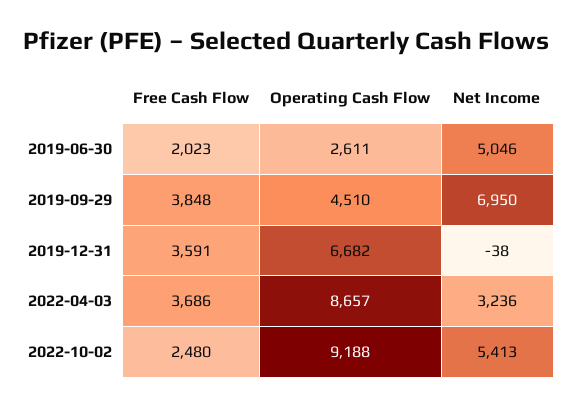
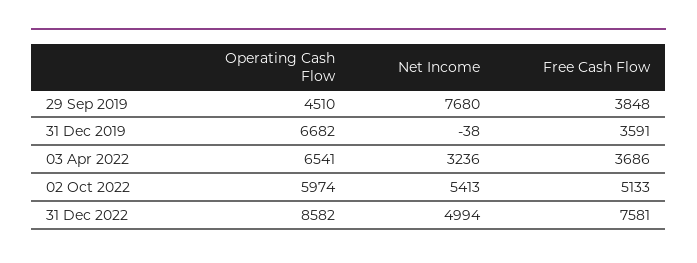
Free Cash Flow, 2019-06-30: 2023 -> none
Operating Cash Flow, 2019-06-30: 2611 -> none
Net Income, 2019-06-30: 5046 -> none
Net Income, 2019-09-29: 6950 -> 7680
Operating Cash Flow, 2022-04-03: 8657 -> 6541
Free Cash Flow, 2022-10-02: 2480 -> 5133
Operating Cash Flow, 2022-10-02: 9188 -> 5974
Operating Cash Flow, 31 Dec 2022: none -> 8582
Net Income, 31 Dec 2022: none -> 4994
Free Cash Flow, 31 Dec 2022: none -> 7581

